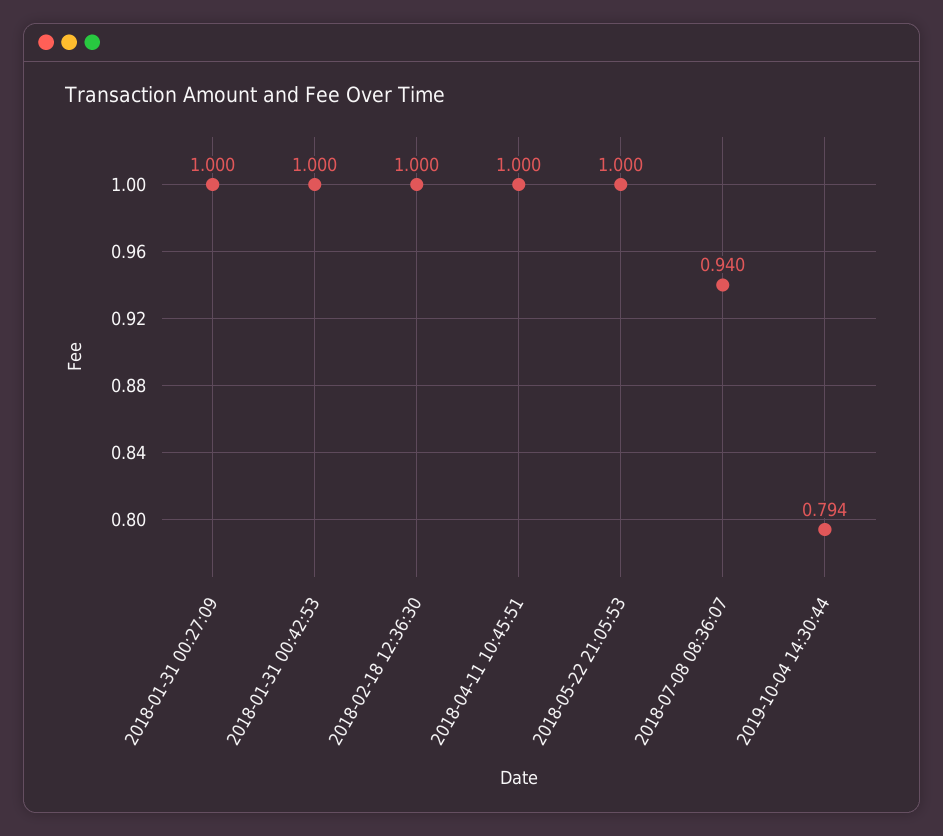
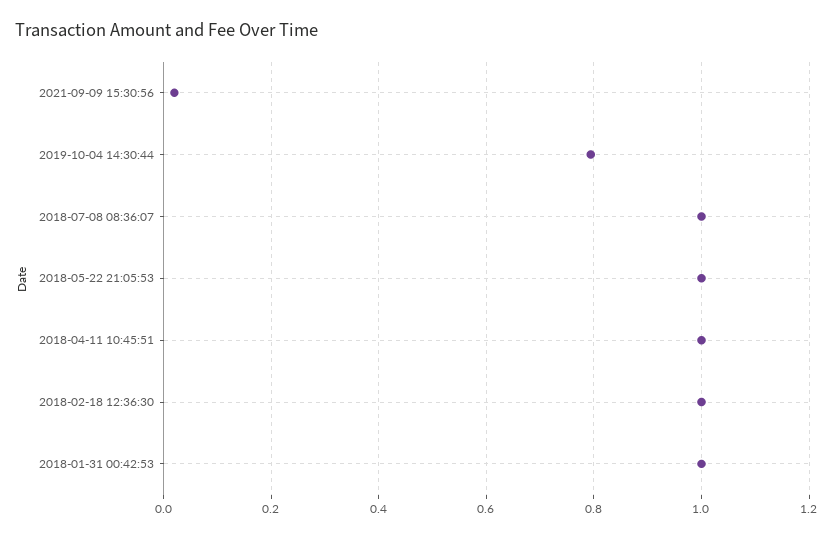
2018-01-31 00:27:09: 1 -> none
2018-07-08 08:36:07: 0.94 -> 1
2021-09-09 15:30:56: none -> 0.02

